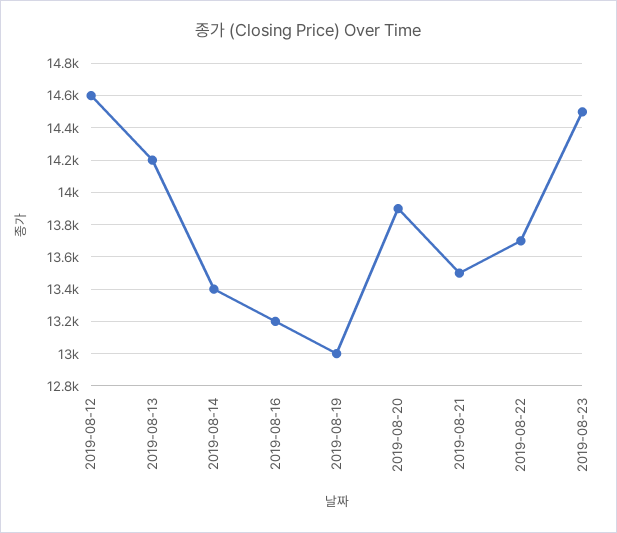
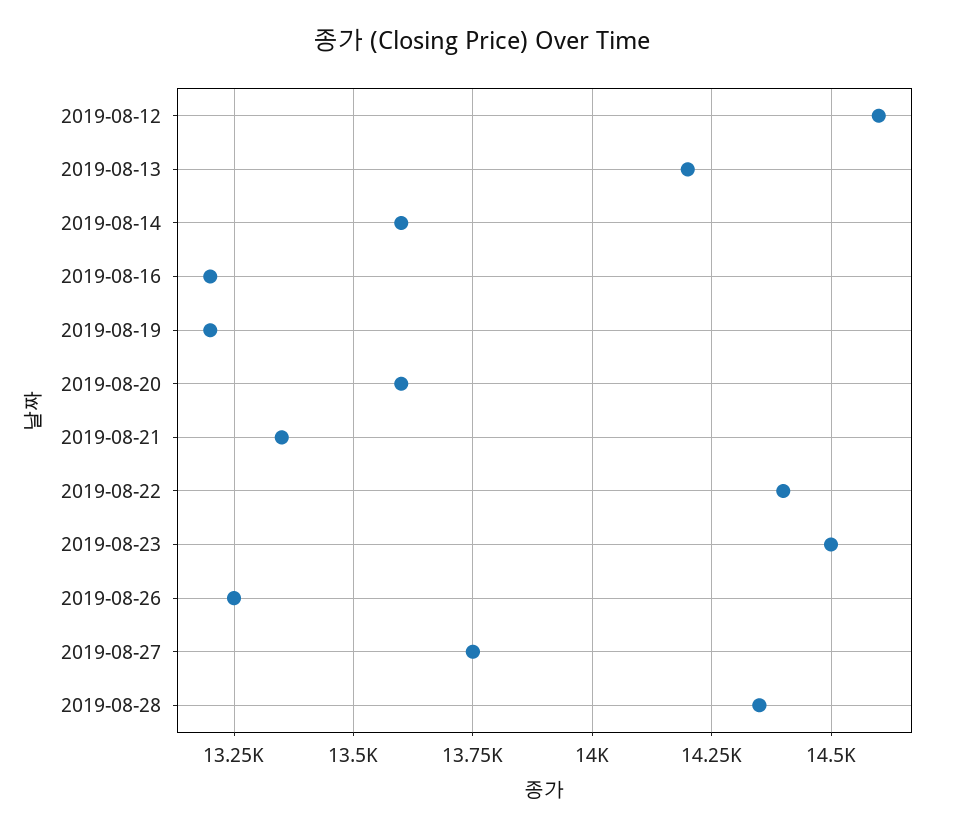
2019-08-14: 13400 -> 13600
2019-08-19: 13000 -> 13200
2019-08-20: 13900 -> 13600
2019-08-21: 13500 -> 13350
2019-08-22: 13700 -> 14400
2019-08-26: none -> 13250
2019-08-27: none -> 13750
2019-08-28: none -> 14350

